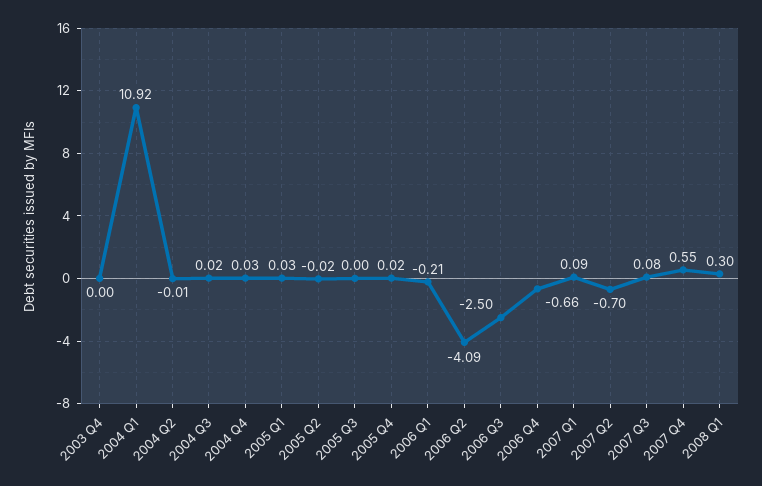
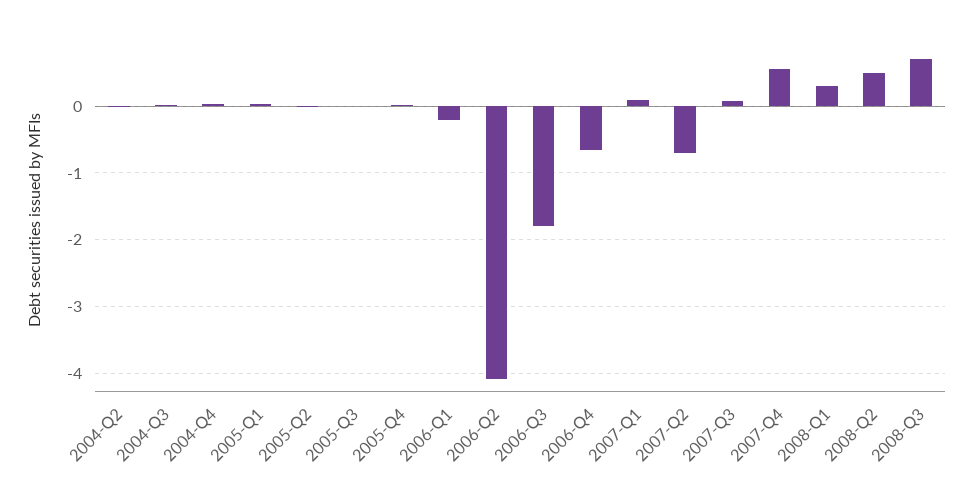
2003 Q4: 0 -> none
2004 Q1: 10.92 -> none
2006 Q3: -2.5 -> -1.8
2008-Q2: none -> 0.5
2008-Q3: none -> 0.7

